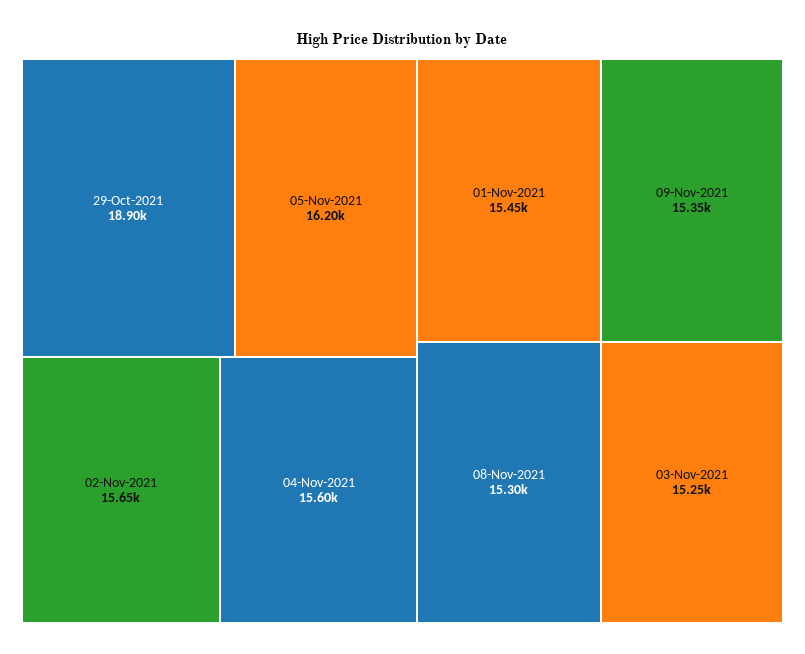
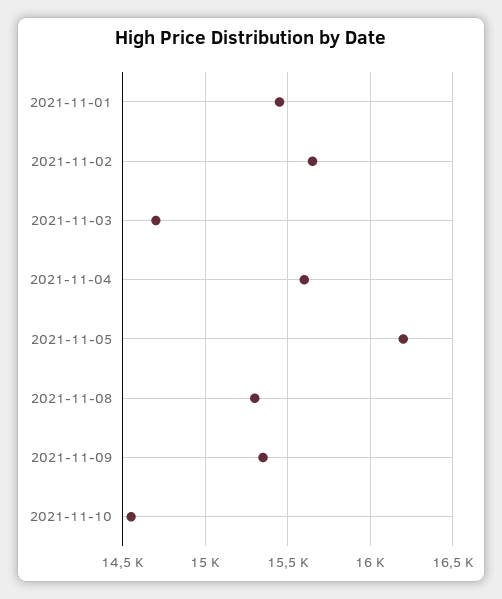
29-Oct-2021: 18900 -> none
03-Nov-2021: 15250 -> 14700
2021-11-10: none -> 14550

